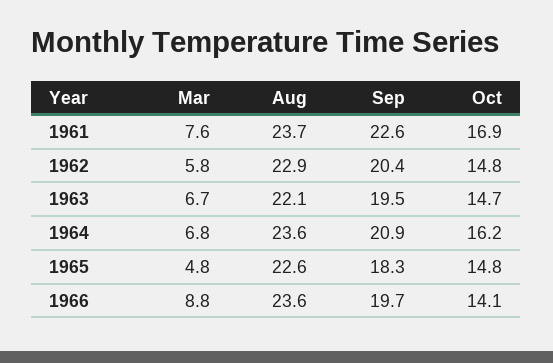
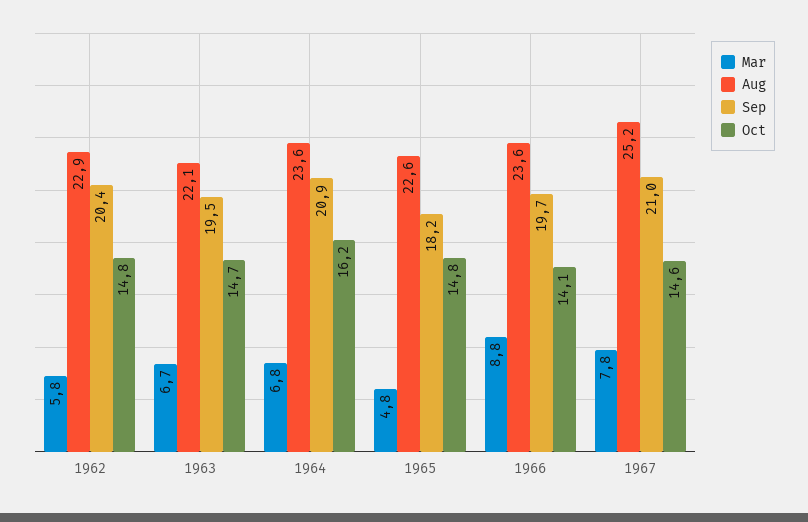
Mar, 1961: 7.6 -> none
Aug, 1961: 23.7 -> none
Sep, 1961: 22.6 -> none
Oct, 1961: 16.9 -> none
Sep, 1965: 18.3 -> 18.2
Mar, 1967: none -> 7.8
Aug, 1967: none -> 25.2
Sep, 1967: none -> 21
Oct, 1967: none -> 14.6

